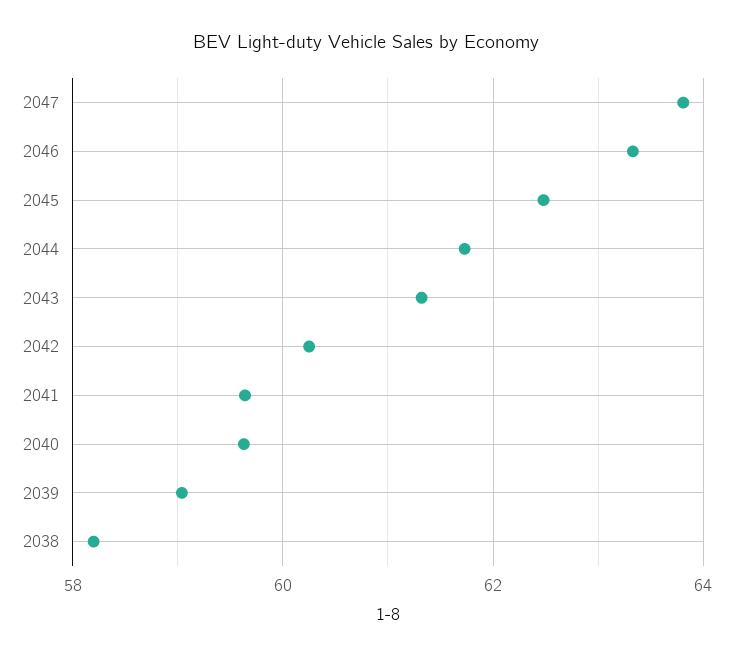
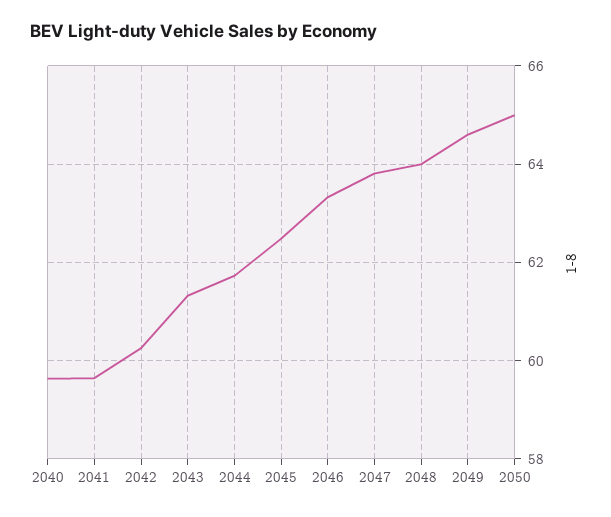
2039: 59 -> none
2038: 58.2 -> none
2048: none -> 64
2049: none -> 64.6
2050: none -> 65

